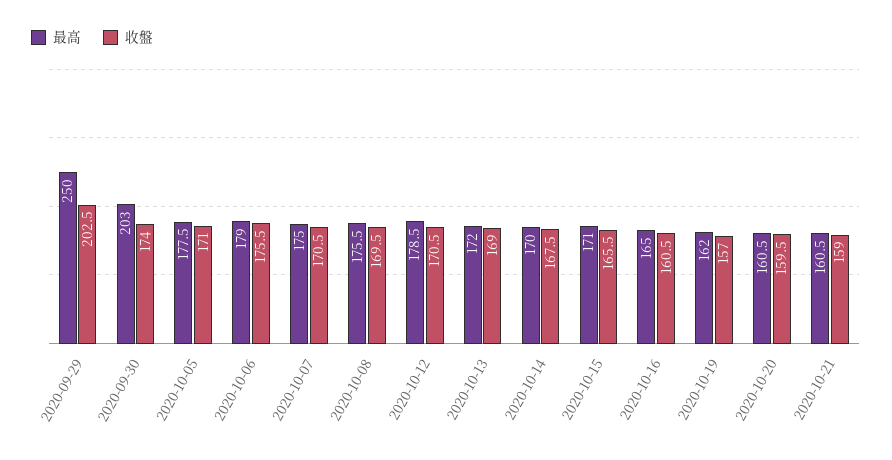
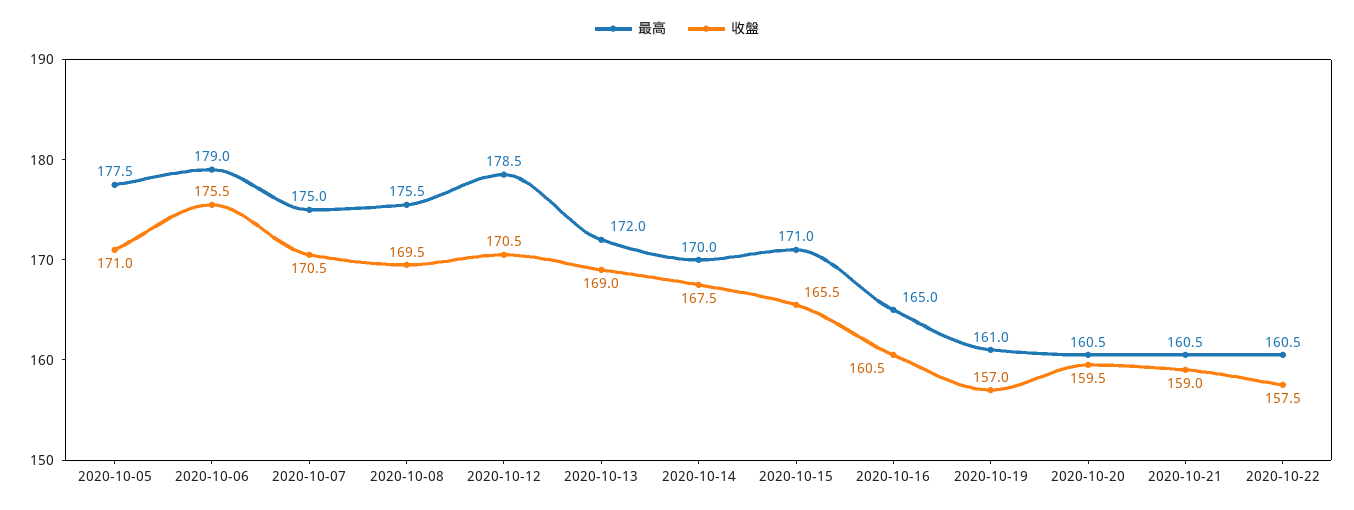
最高, 2020-09-29: 250 -> none
收盤, 2020-09-29: 202.5 -> none
最高, 2020-09-30: 203 -> none
收盤, 2020-09-30: 174 -> none
最高, 2020-10-19: 162 -> 161
最高, 2020-10-22: none -> 160.5
收盤, 2020-10-22: none -> 157.5

